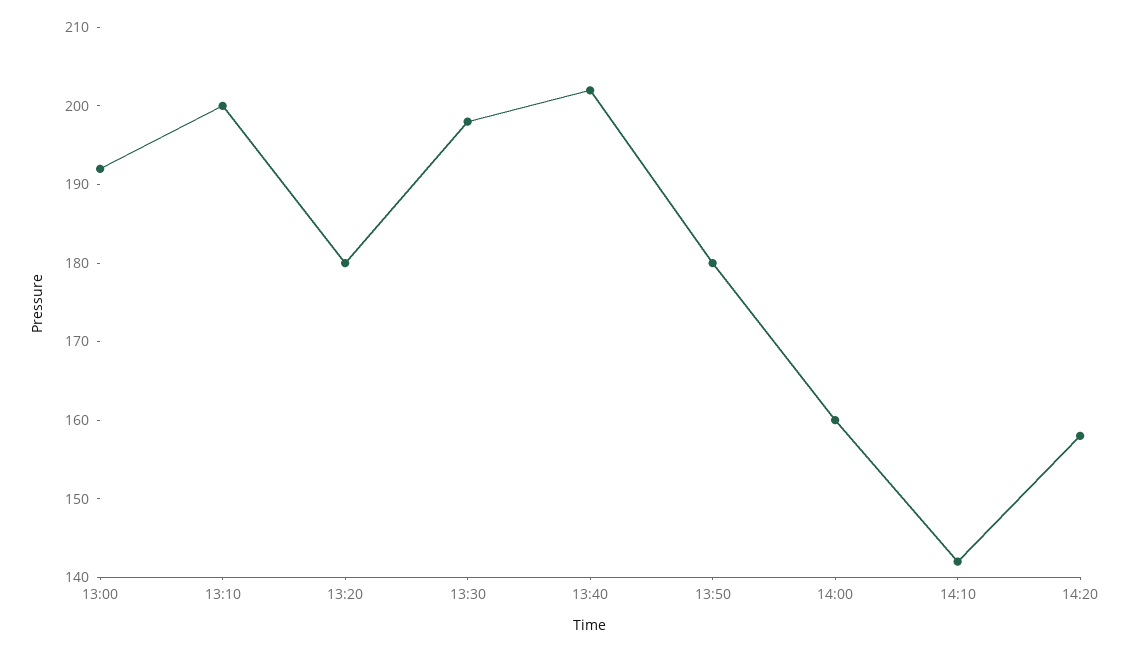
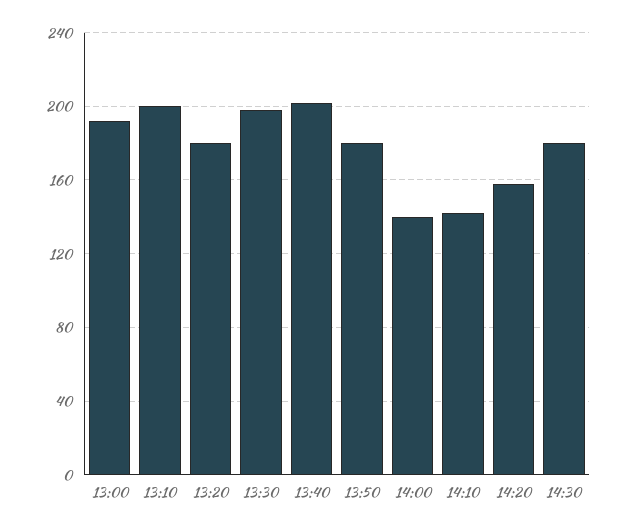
14:00: 160 -> 140
14:30: none -> 180

